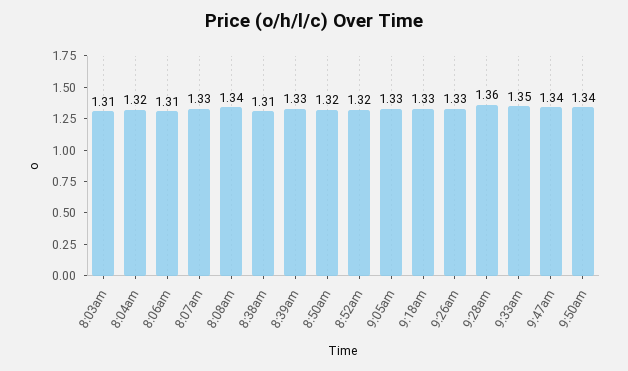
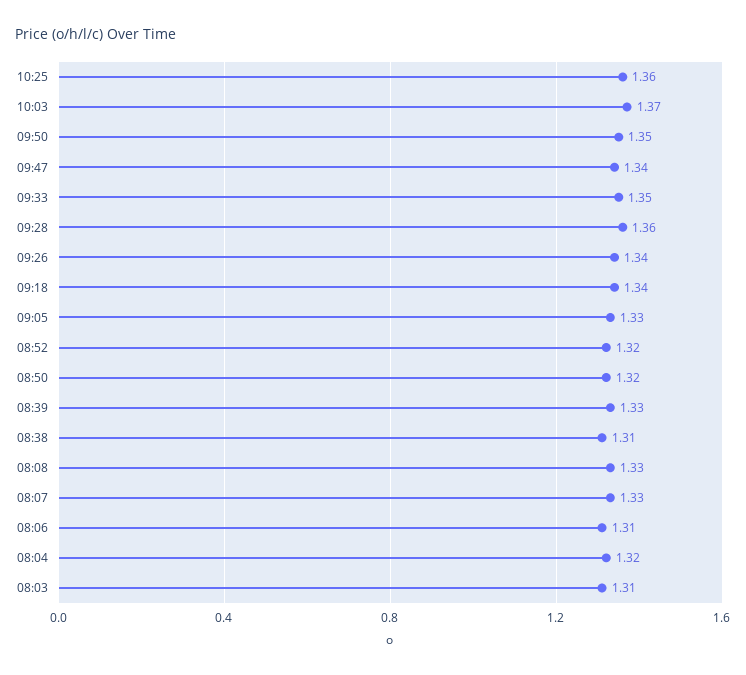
8:08am: 1.34 -> 1.33
9:18am: 1.33 -> 1.34
9:26am: 1.33 -> 1.34
9:50am: 1.34 -> 1.35
10:25: none -> 1.36
10:03: none -> 1.37

